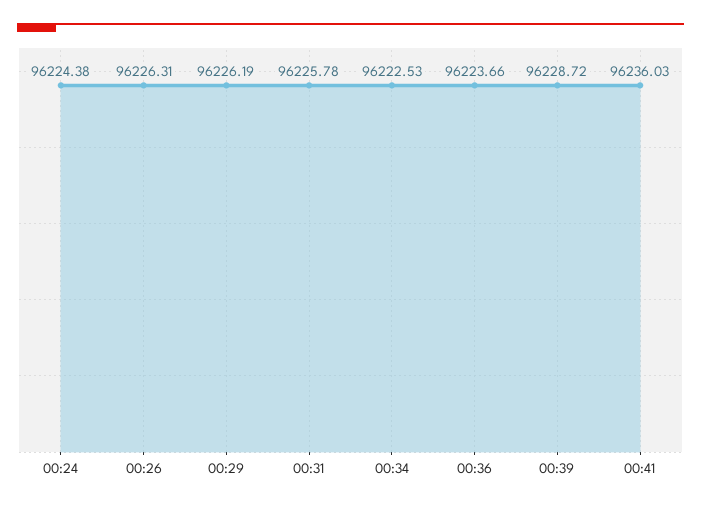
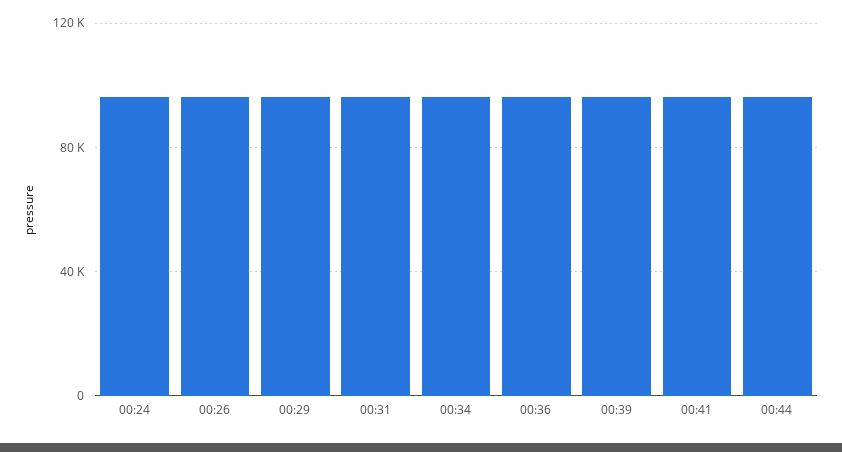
00:44: none -> 95000

